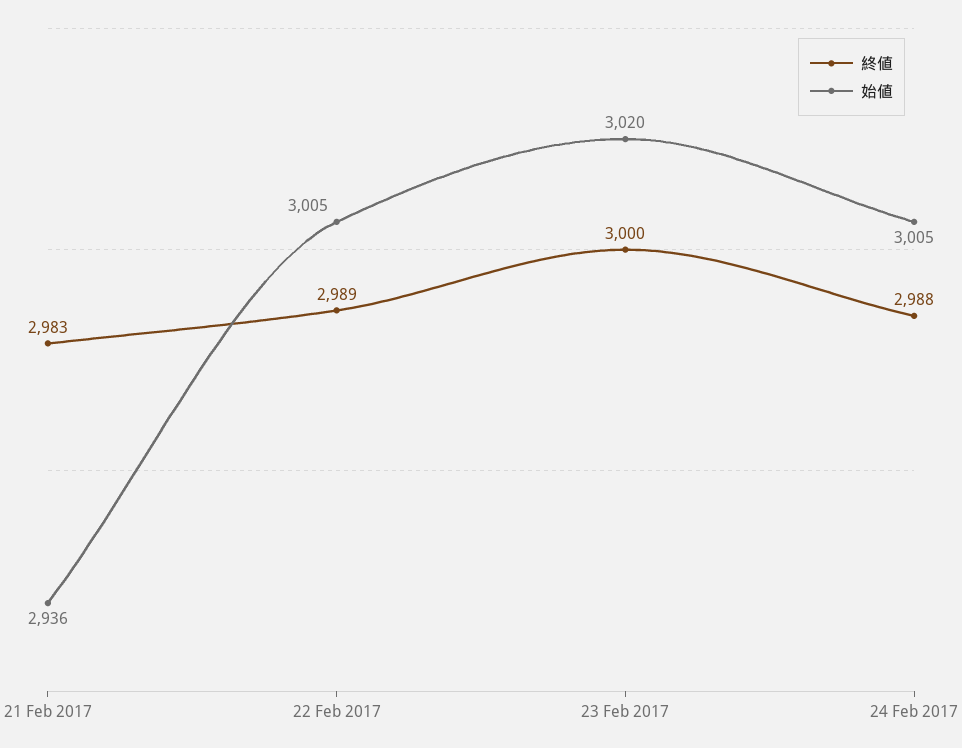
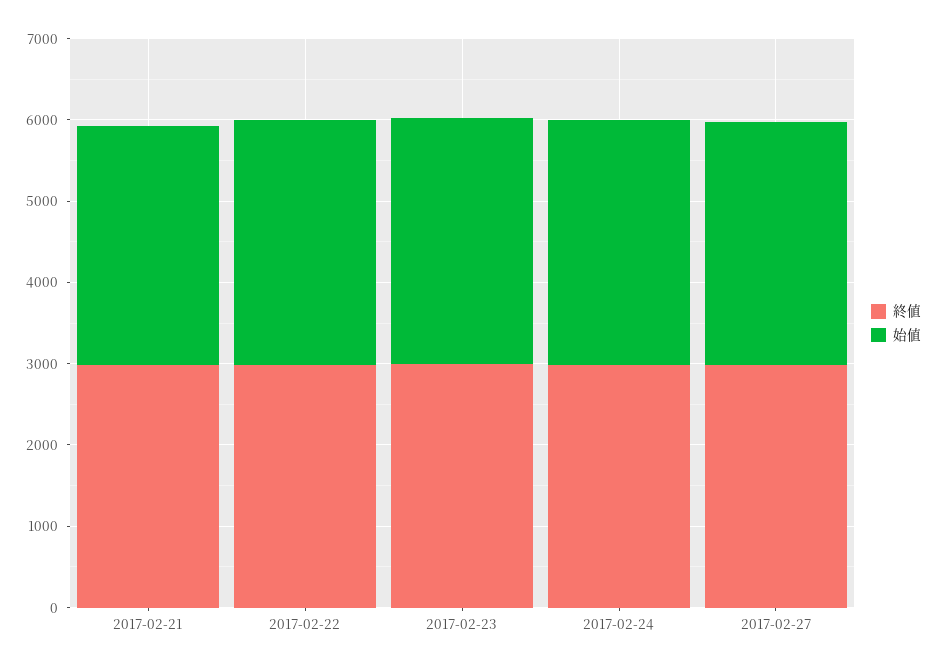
終値, 2017-02-27: none -> 3000
始値, 2017-02-27: none -> 3000

